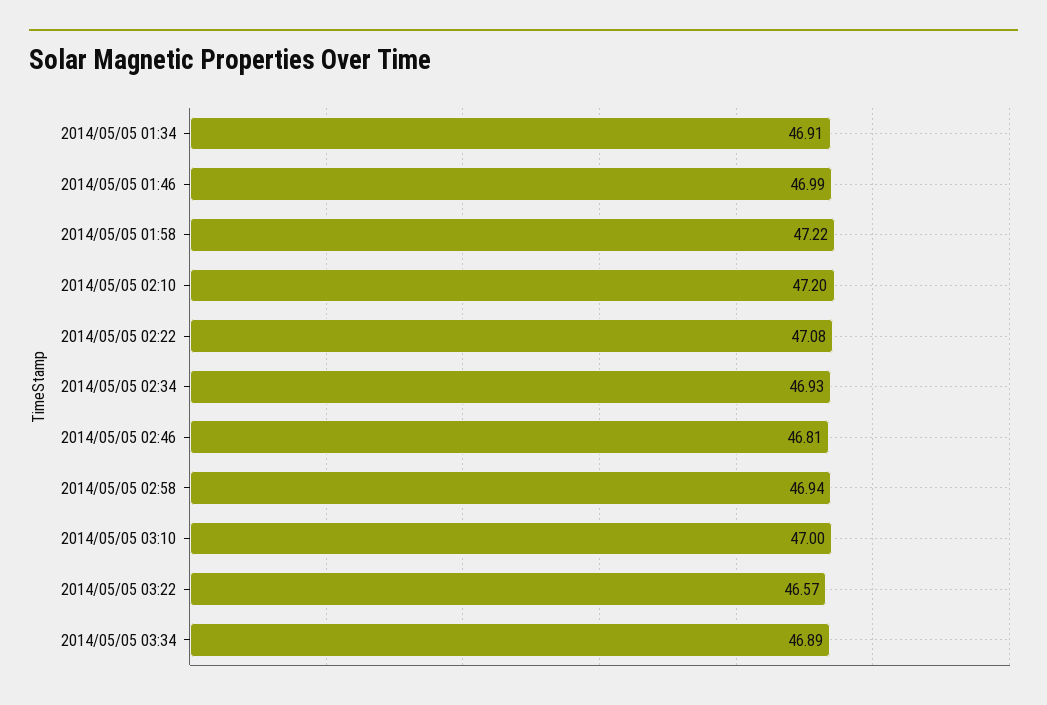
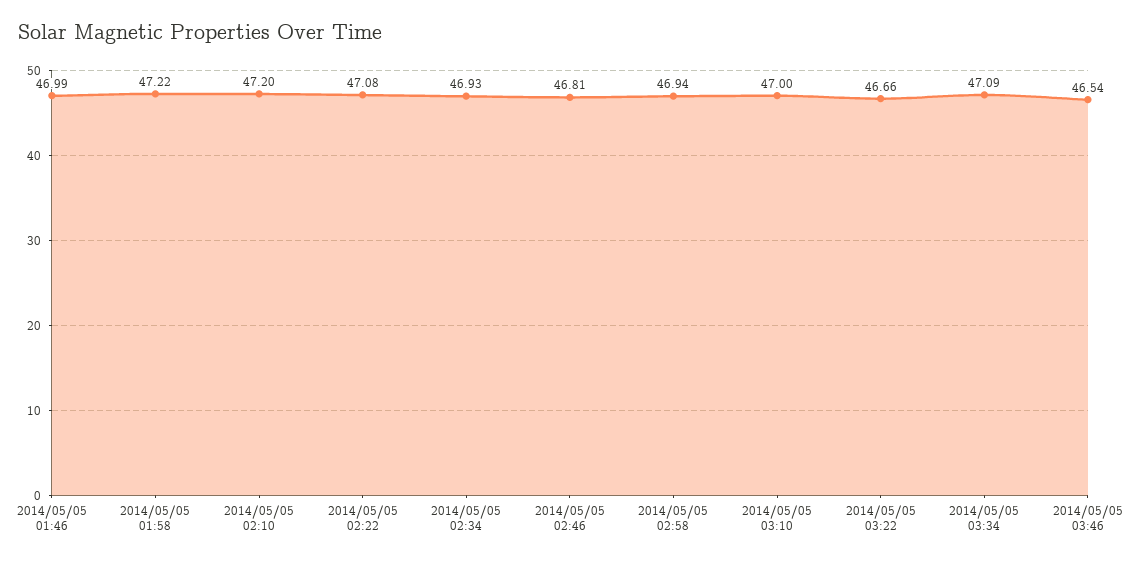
2014/05/05 01:34: 46.91 -> none
2014/05/05 03:22: 46.57 -> 46.66
2014/05/05 03:34: 46.89 -> 47.09
2014/05/05 03:46: none -> 46.54

